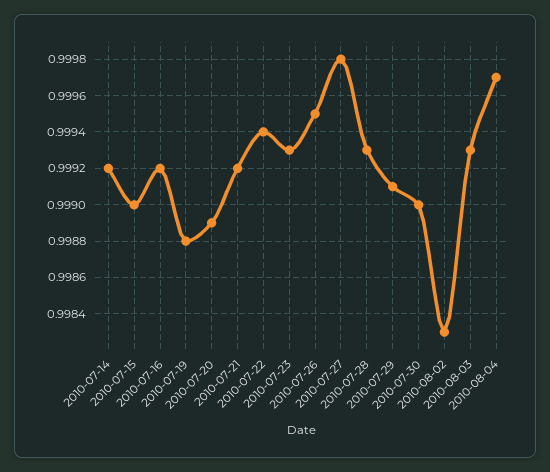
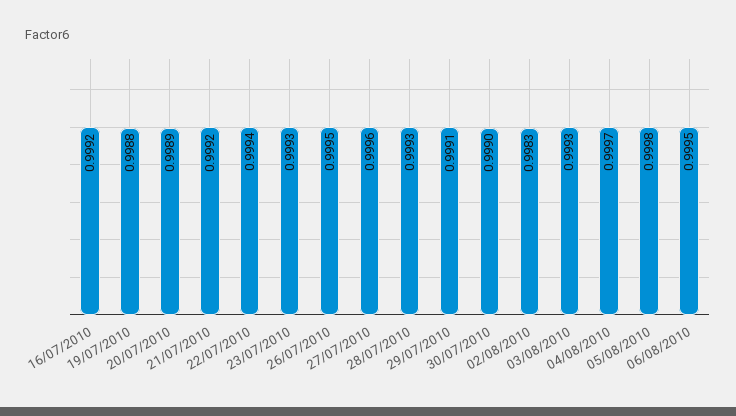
2010-07-14: 0.9992 -> none
2010-07-15: 0.999 -> none
2010-07-27: 0.9998 -> 0.9996
05/08/2010: none -> 0.9998
06/08/2010: none -> 0.9995

